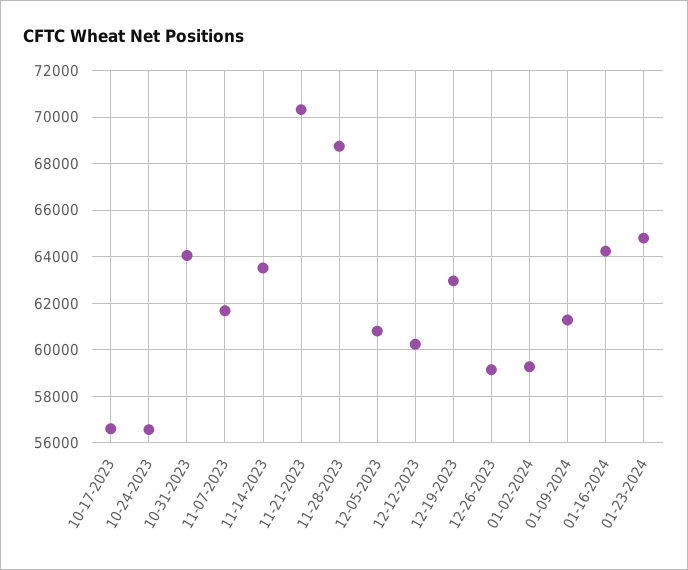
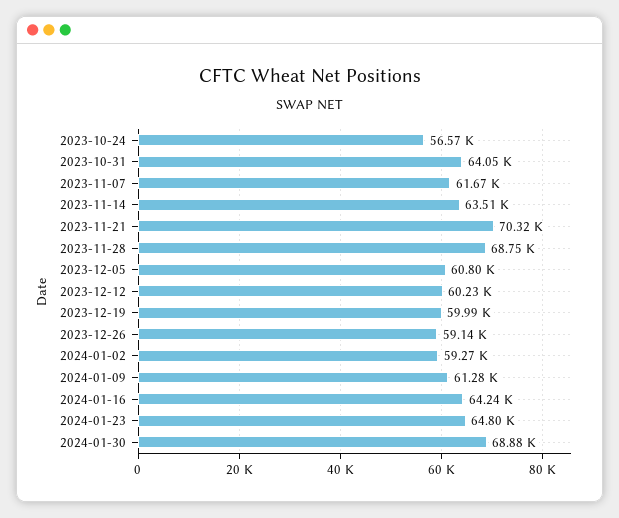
10-17-2023: 56500 -> none
12-19-2023: 63000 -> 59990
2024-01-30: none -> 68880

